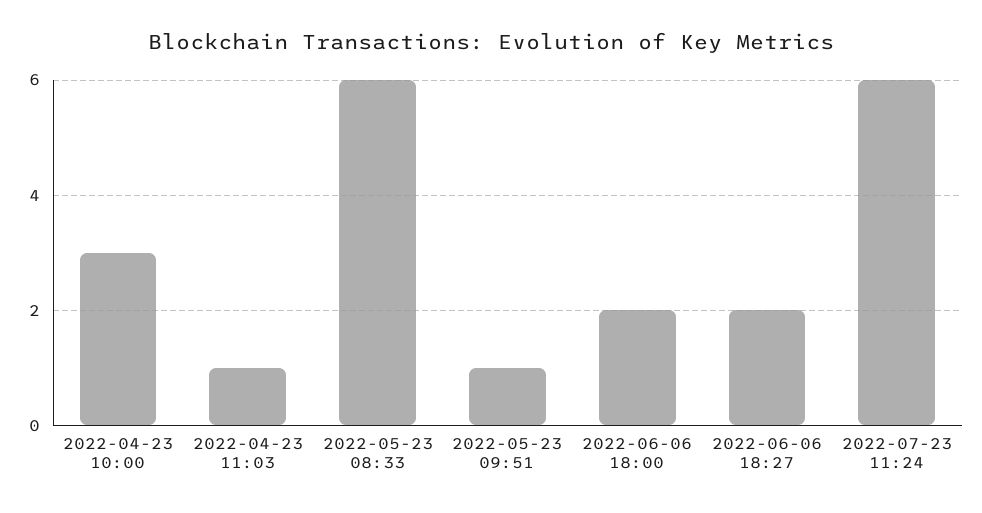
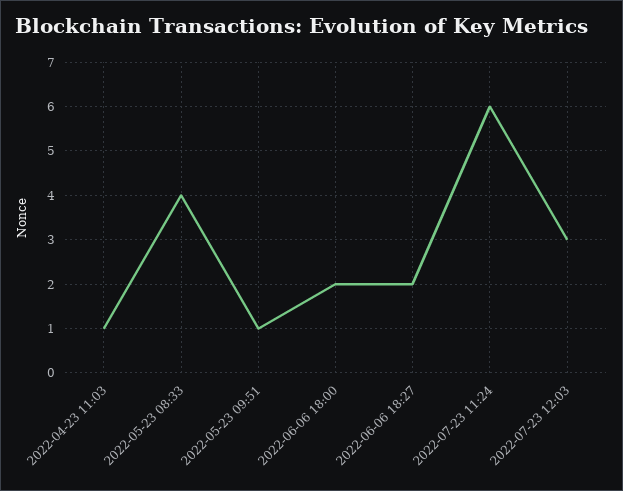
2022-04-23 10:00: 3 -> none
2022-05-23 08:33: 6 -> 4
2022-07-23 12:03: none -> 3

